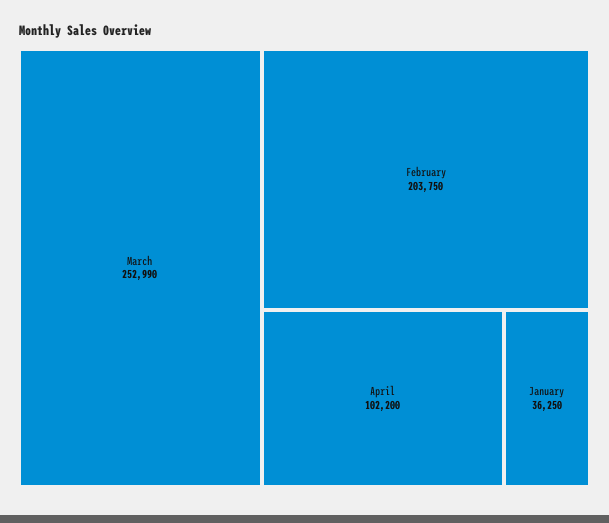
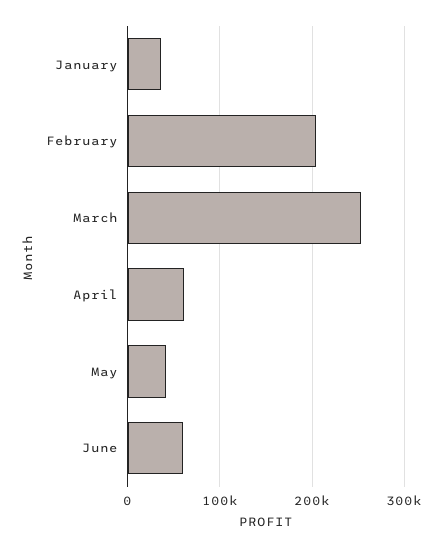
April: 102200 -> 60000
May: none -> 40000
June: none -> 60000

